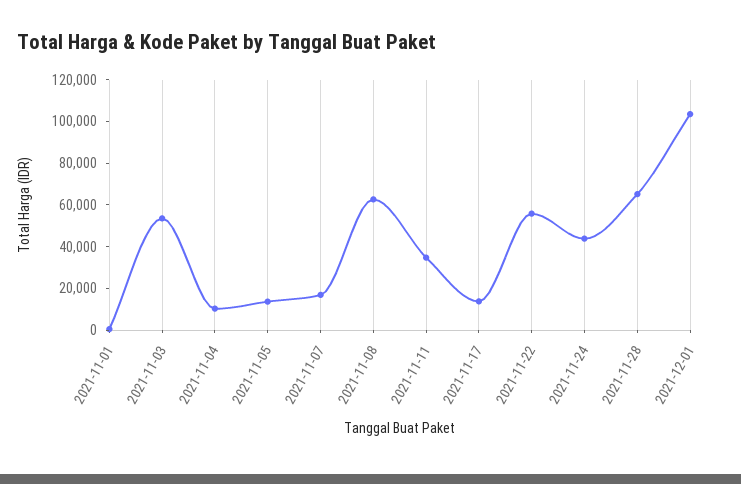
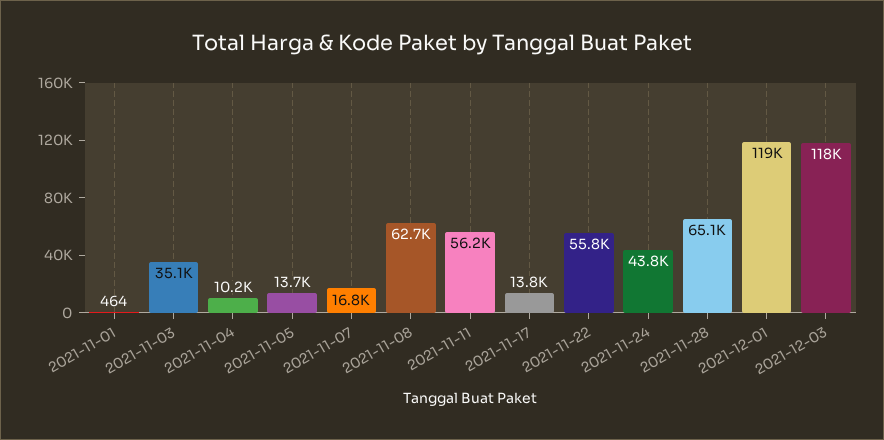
2021-11-03: 55000 -> 35100
2021-11-11: 35000 -> 56200
2021-12-01: 105000 -> 119000
2021-12-03: none -> 118000

